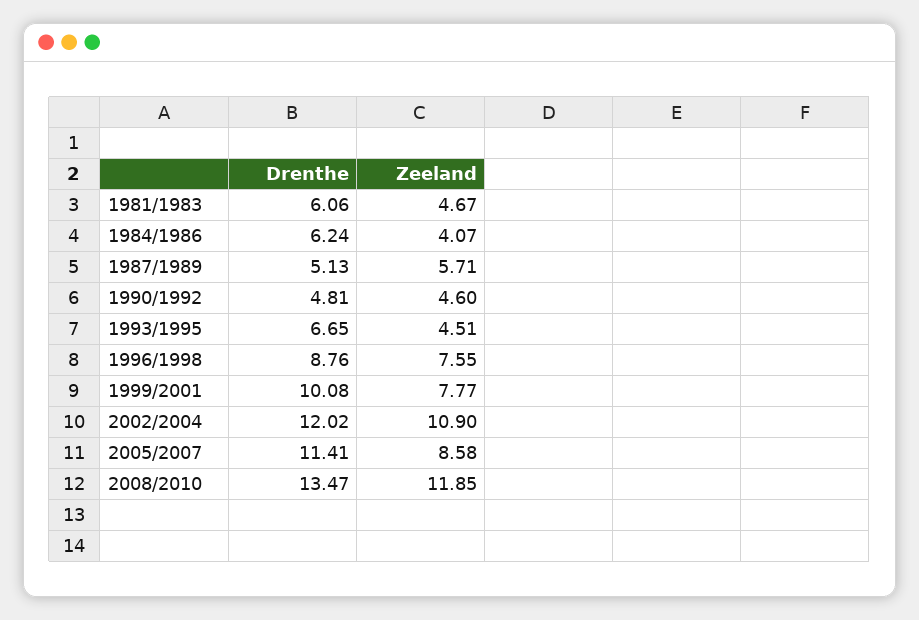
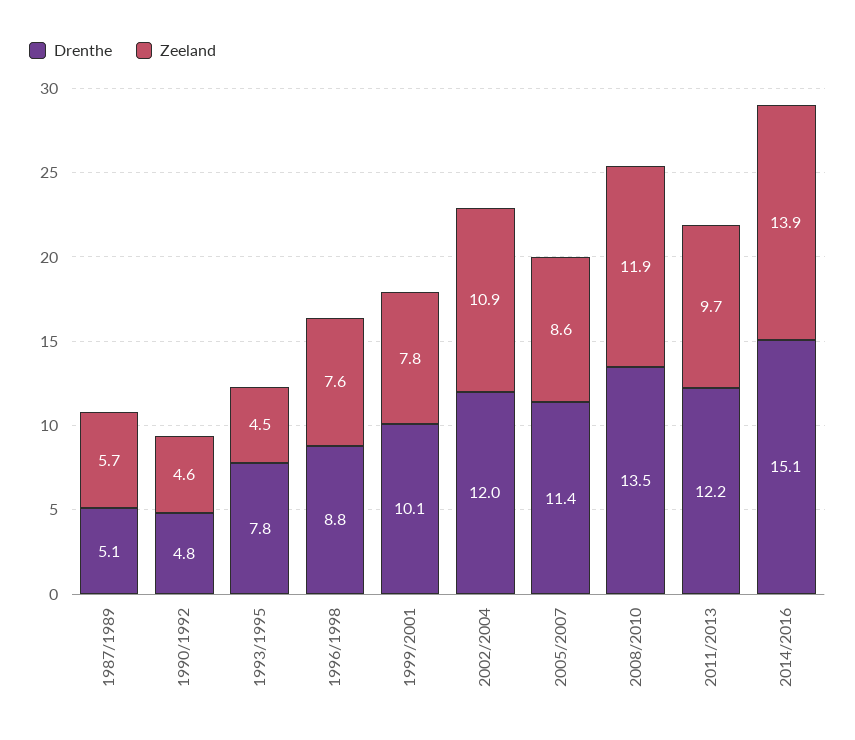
Drenthe, 1981/1983: 6.06 -> none
Zeeland, 1981/1983: 4.67 -> none
Drenthe, 1984/1986: 6.24 -> none
Zeeland, 1984/1986: 4.07 -> none
Drenthe, 1993/1995: 6.65 -> 7.8
Drenthe, 2011/2013: none -> 12.2
Zeeland, 2011/2013: none -> 9.7
Drenthe, 2014/2016: none -> 15.1
Zeeland, 2014/2016: none -> 13.9

